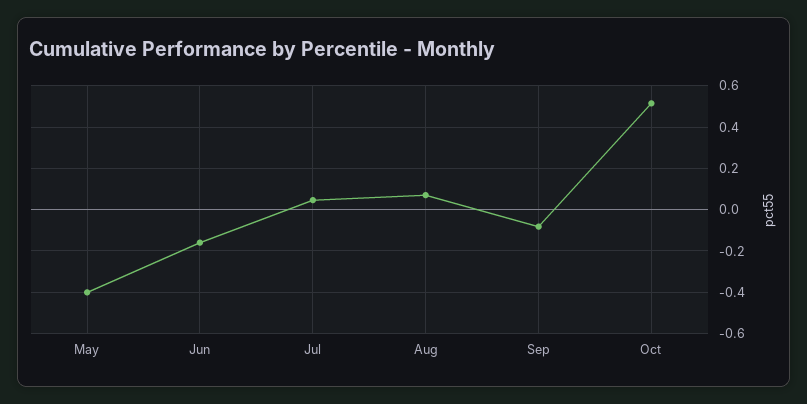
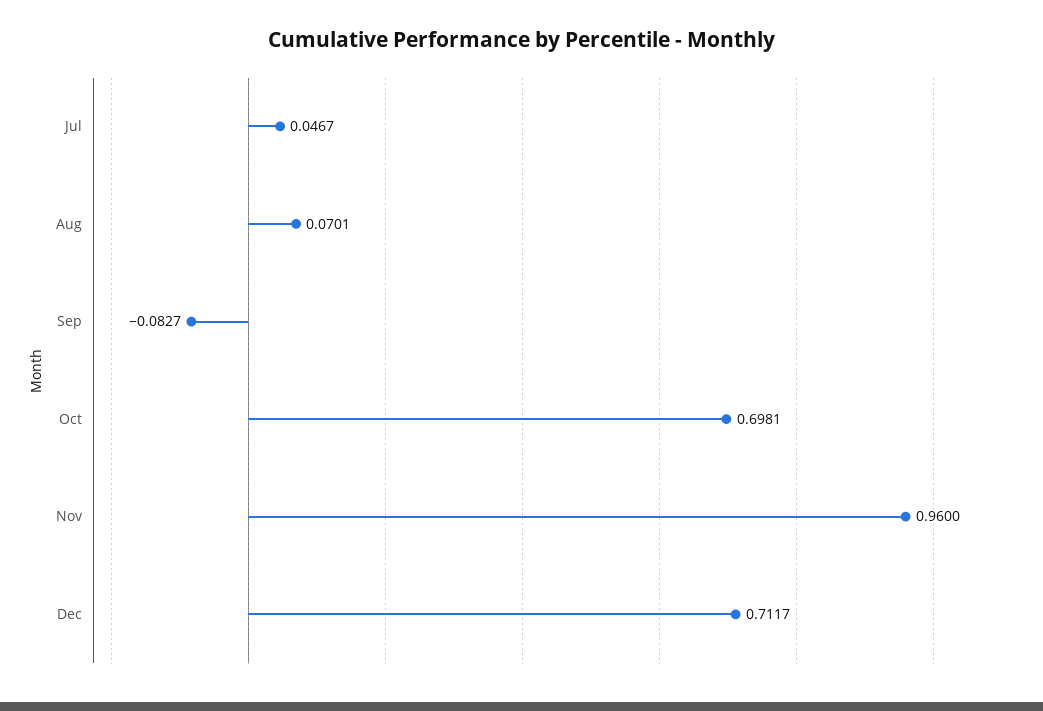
May: -0.4 -> none
Jun: -0.15 -> none
Oct: 0.5 -> 0.6981
Nov: none -> 0.96
Dec: none -> 0.7117

